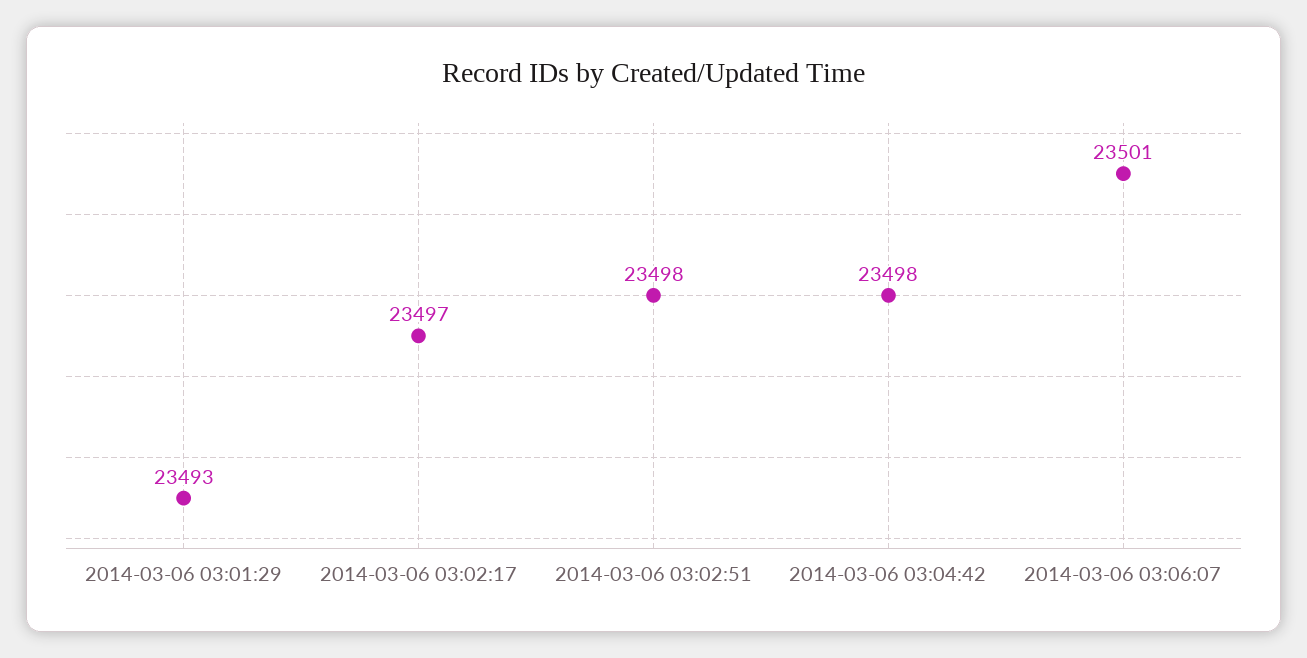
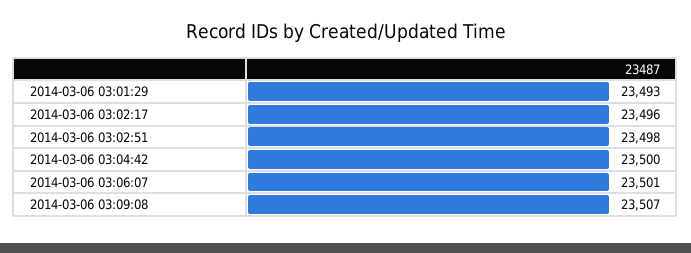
2014-03-06 03:02:17: 23497 -> 23496
2014-03-06 03:04:42: 23498 -> 23500
2014-03-06 03:09:08: none -> 23507

